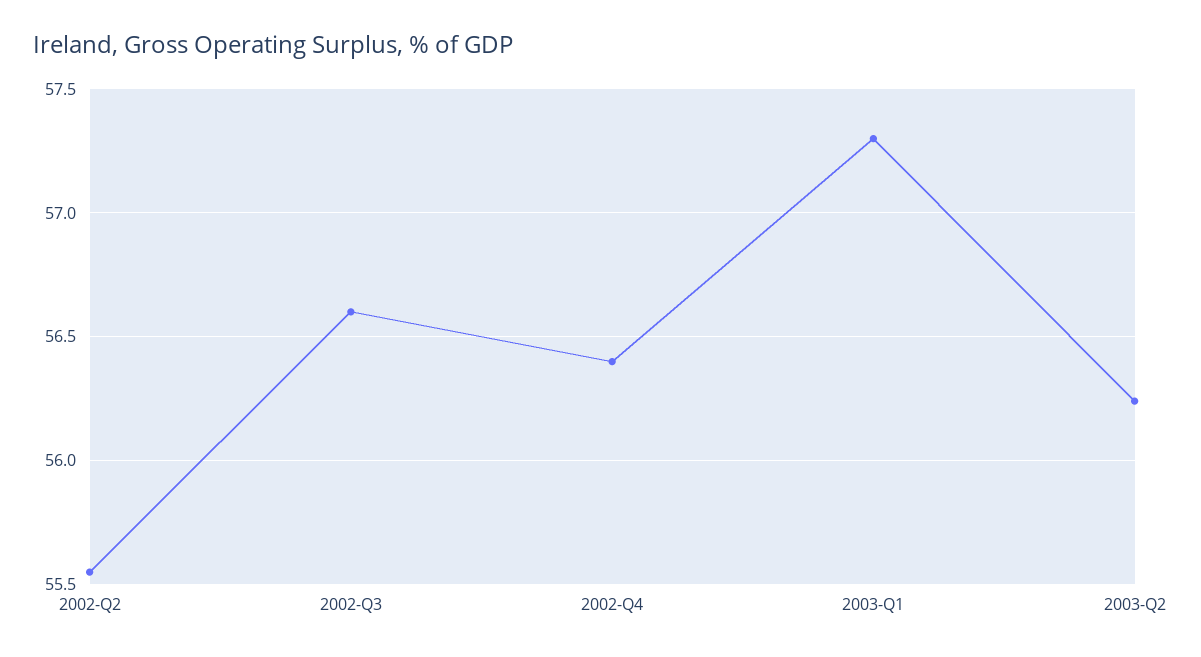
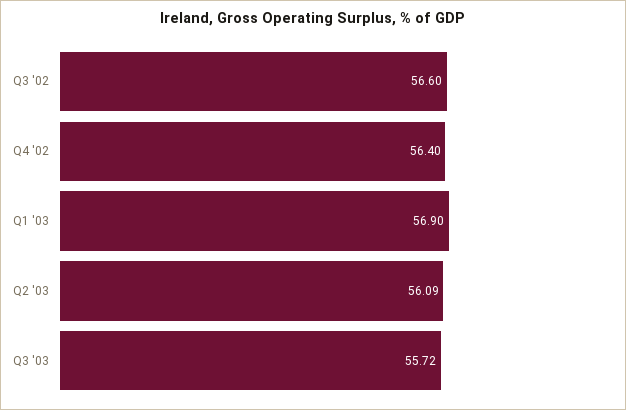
2002-Q2: 55.55 -> none
2003-Q1: 57.3 -> 56.9
2003-Q2: 56.25 -> 56.09
Q3 '03: none -> 55.72

